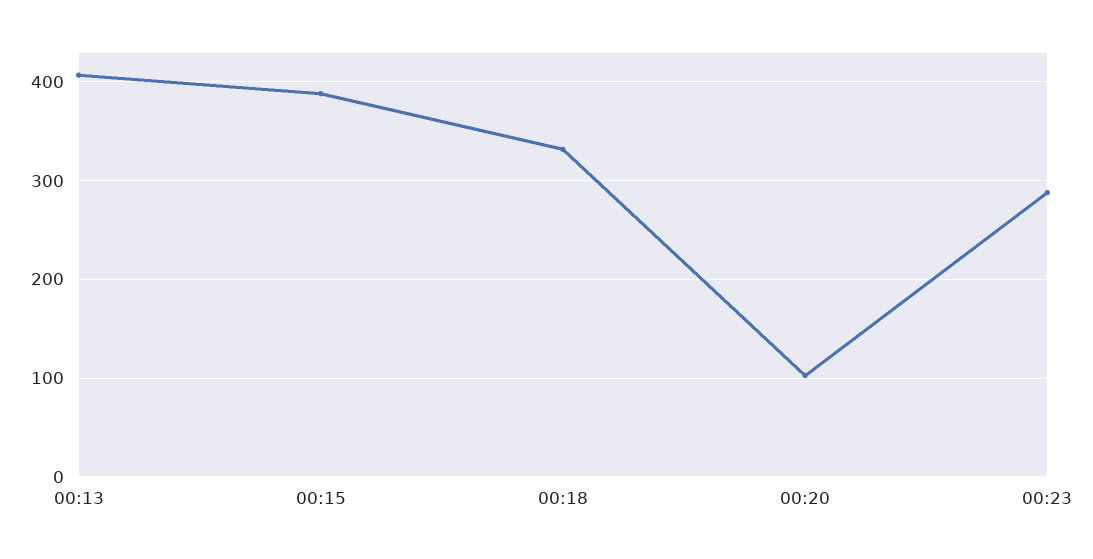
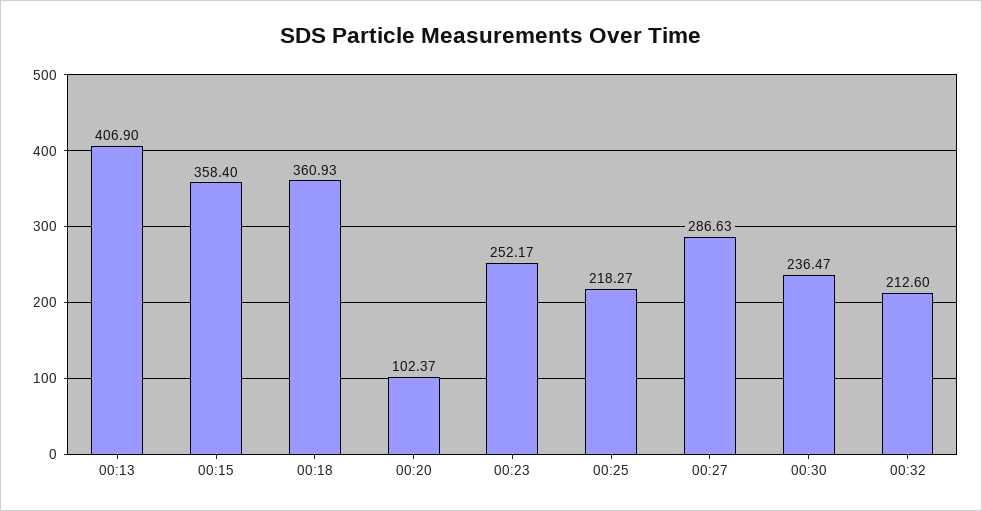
00:15: 390 -> 358.4
00:18: 330 -> 360.93
00:23: 290 -> 252.17
00:25: none -> 218.27
00:27: none -> 286.63
00:30: none -> 236.47
00:32: none -> 212.6

